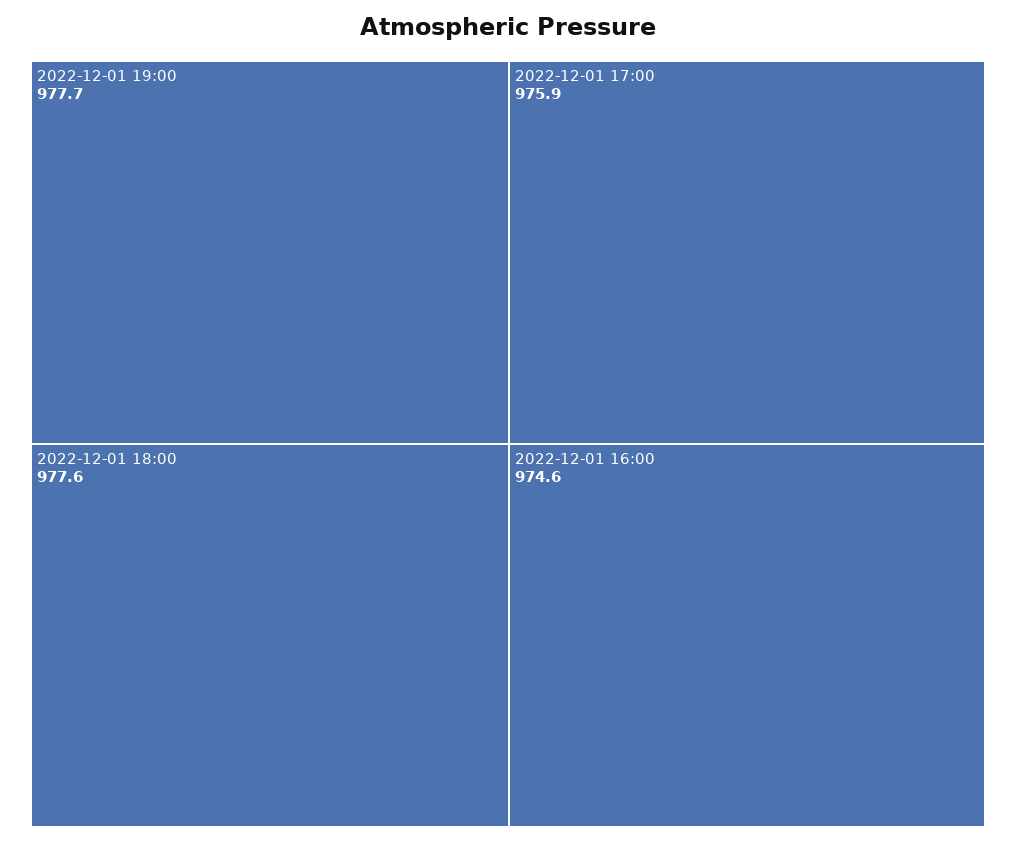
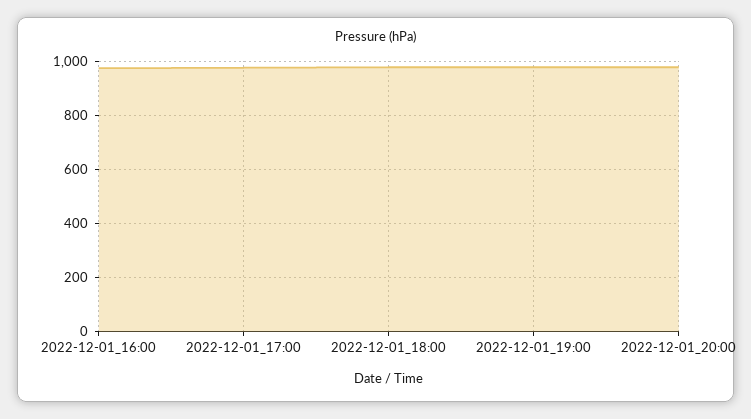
2022-12-01_20:00: none -> 975

